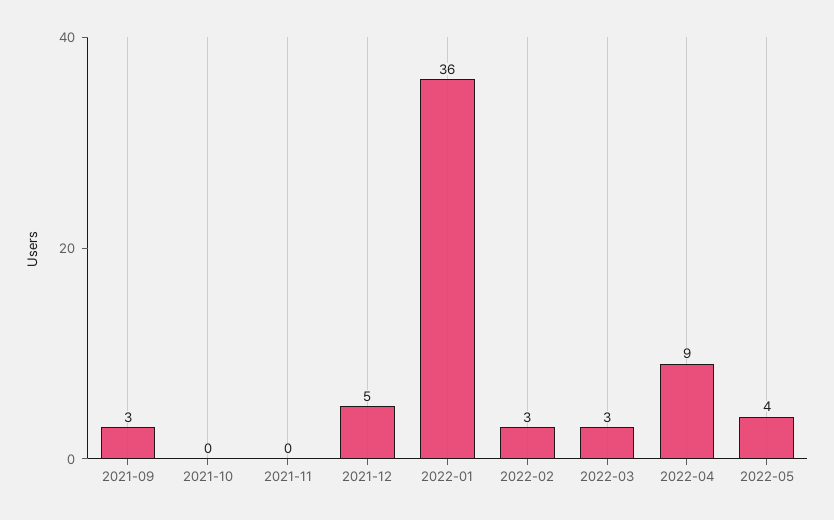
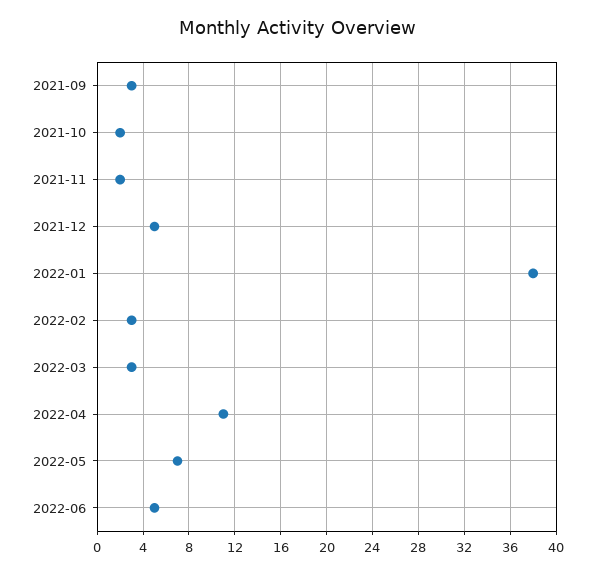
2021-10: 0 -> 2
2021-11: 0 -> 2
2022-01: 36 -> 38
2022-04: 9 -> 11
2022-05: 4 -> 7
2022-06: none -> 5

